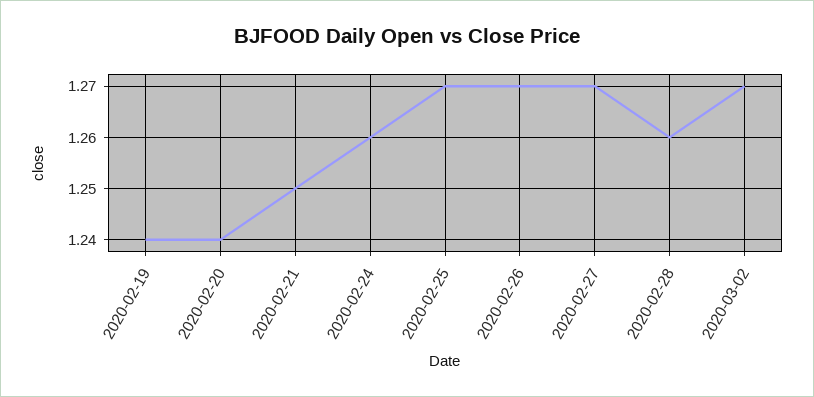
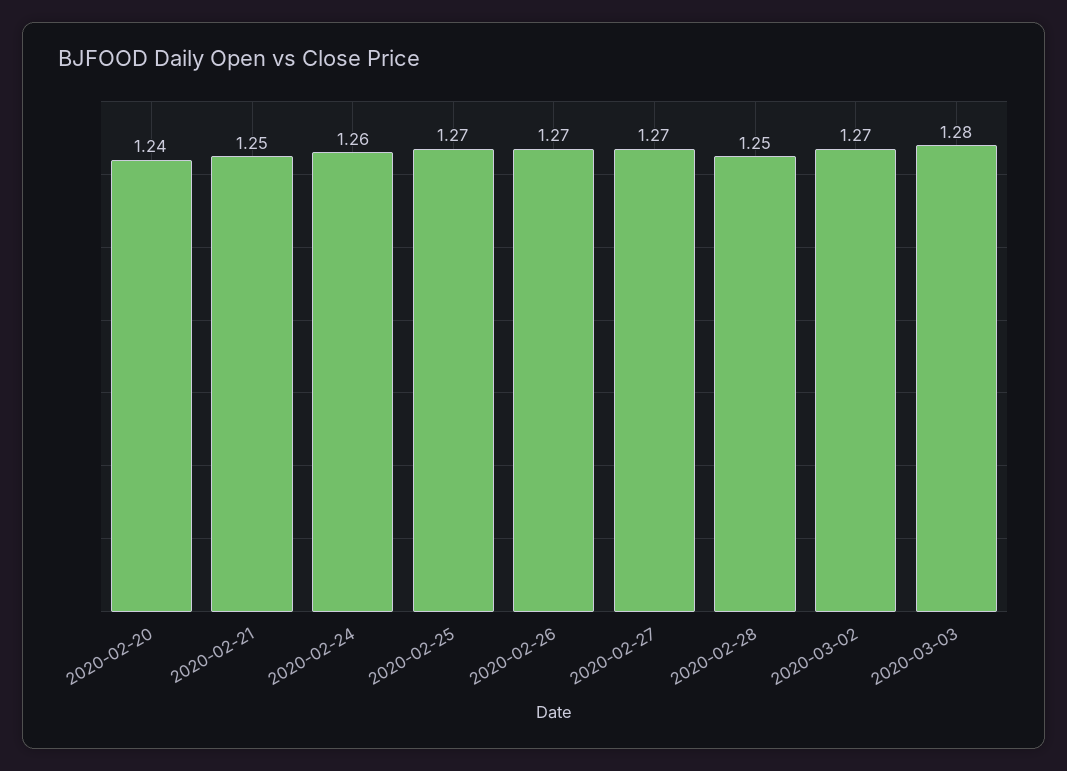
2020-02-19: 1.24 -> none
2020-02-28: 1.26 -> 1.25
2020-03-03: none -> 1.28

